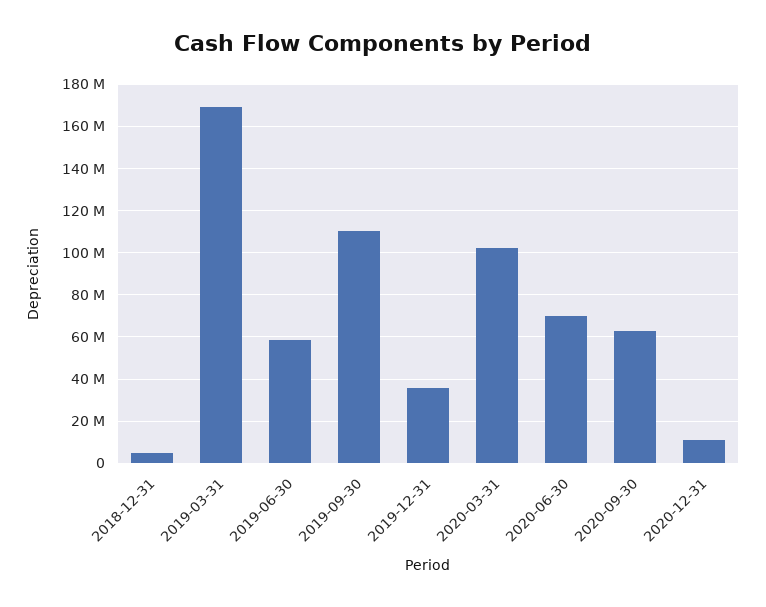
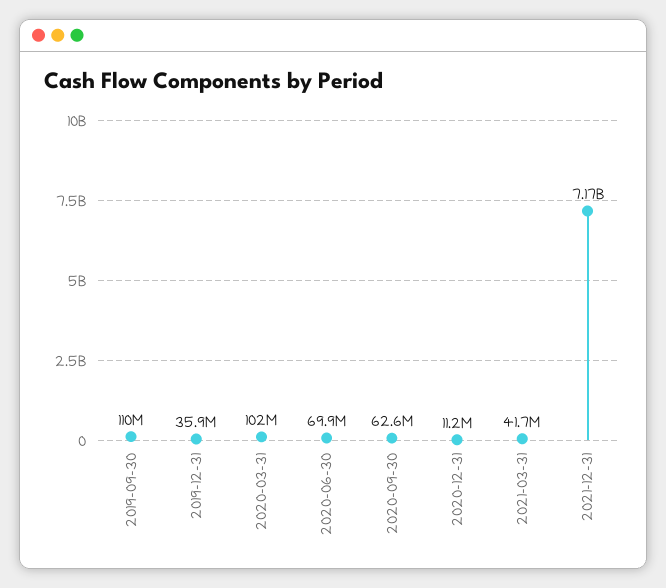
2018-12-31: 5000000 -> none
2019-03-31: 170000000 -> none
2019-06-30: 60000000 -> none
2021-03-31: none -> 41700000
2021-12-31: none -> 7170000000

